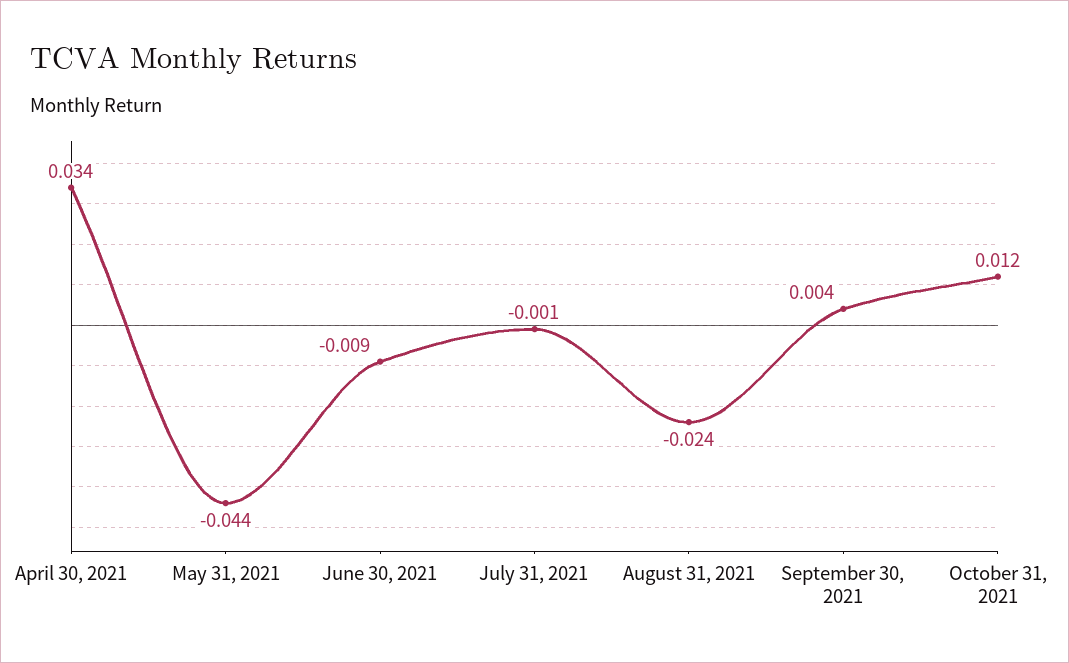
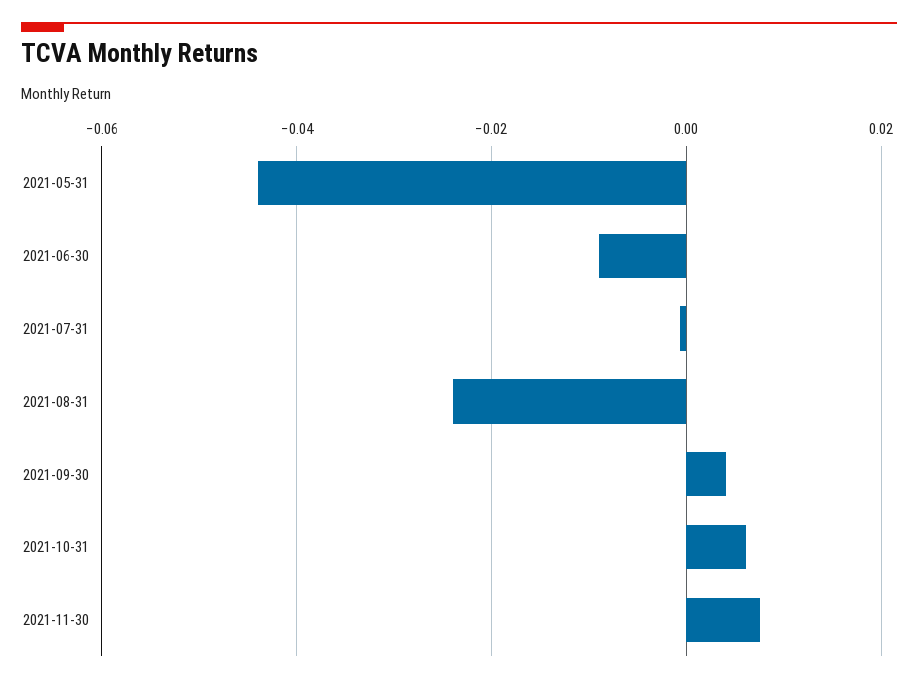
April 30, 2021: 0.034 -> none
October 31, 2021: 0.012 -> 0.006
2021-11-30: none -> 0.008

